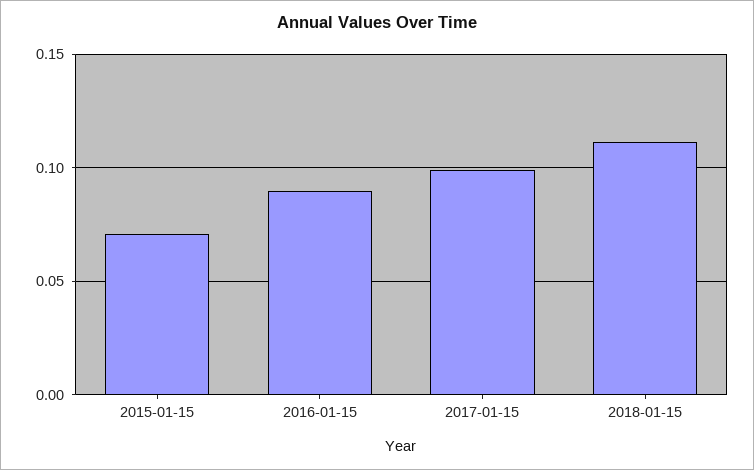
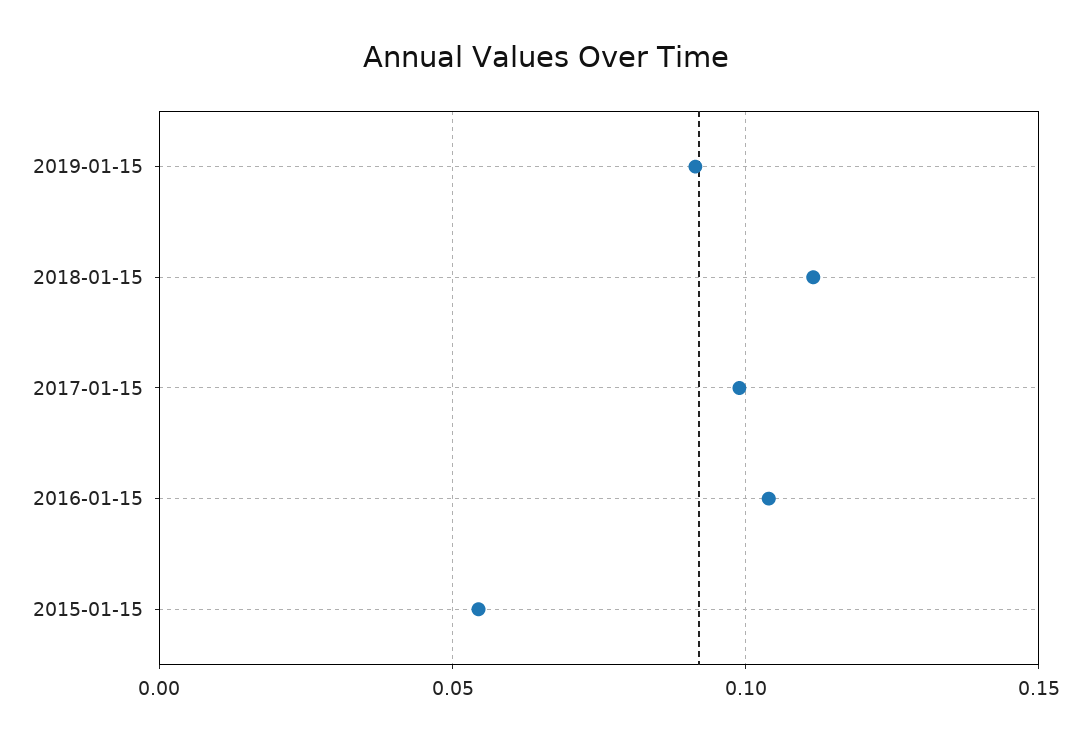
2015-01-15: 0.07 -> 0.055
2016-01-15: 0.09 -> 0.105
2019-01-15: none -> 0.09

